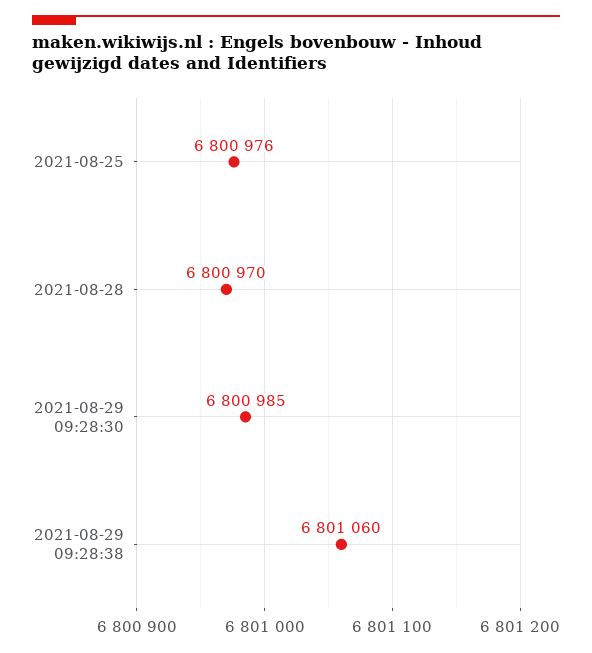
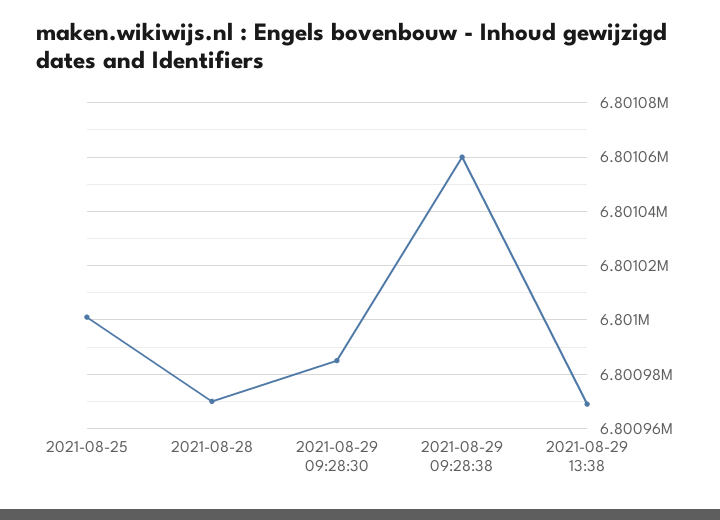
2021-08-25: 6800976 -> 6801000
2021-08-29 13:38: none -> 6800970

